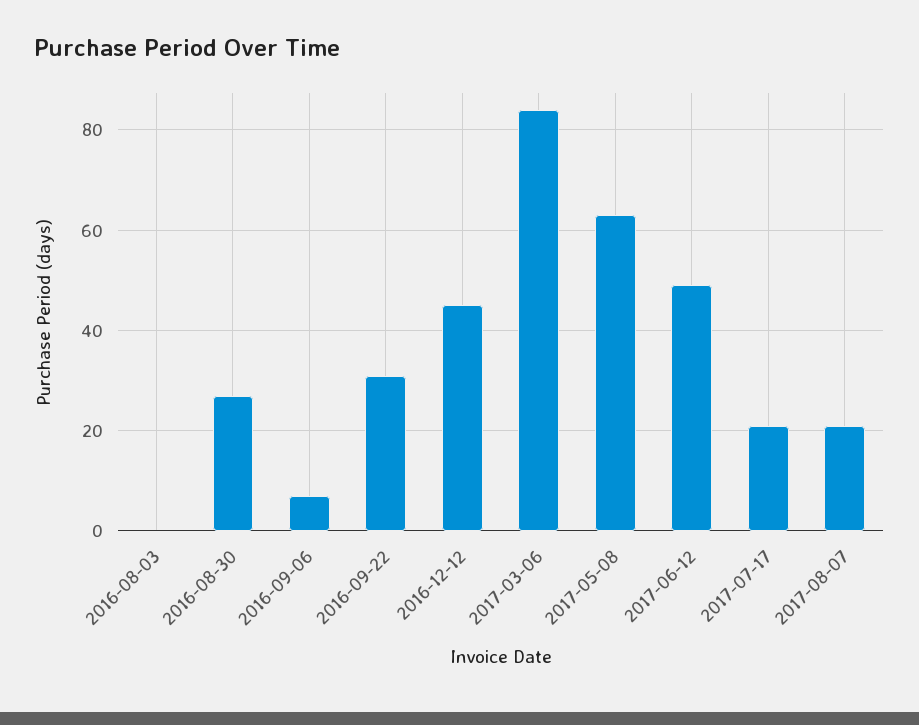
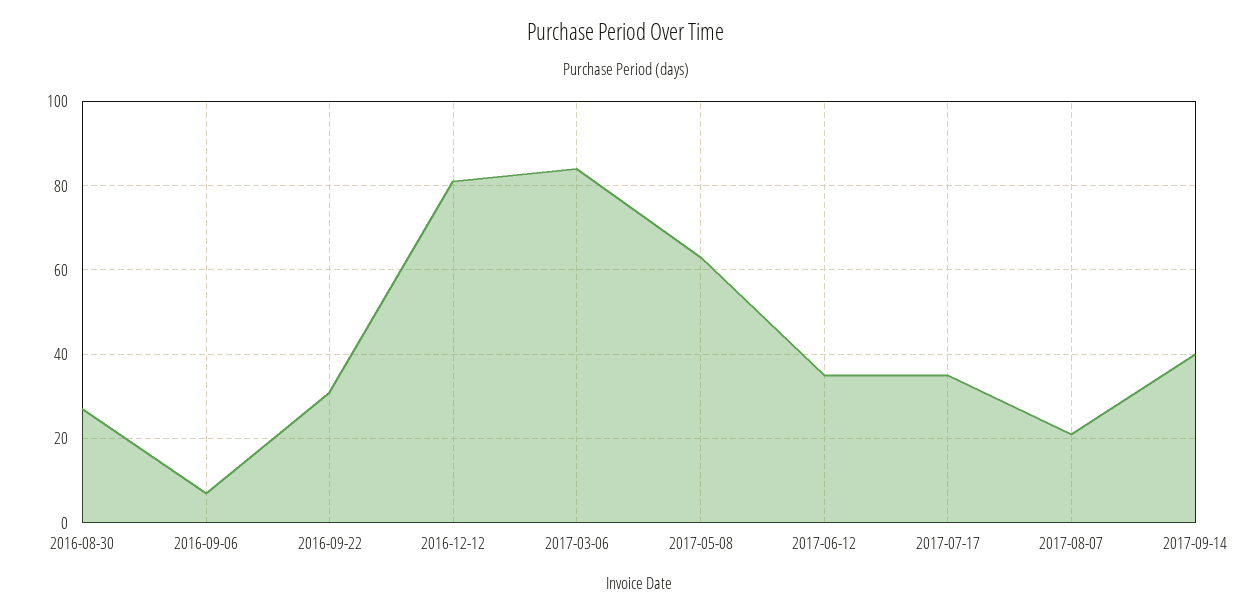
2016-08-03: 0 -> none
2016-12-12: 45 -> 80
2017-06-12: 50 -> 35
2017-07-17: 20 -> 35
2017-09-14: none -> 40

